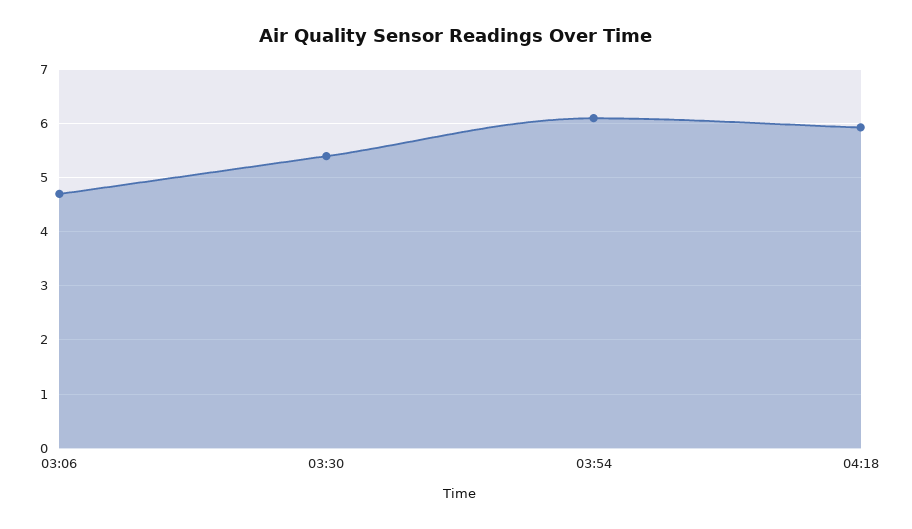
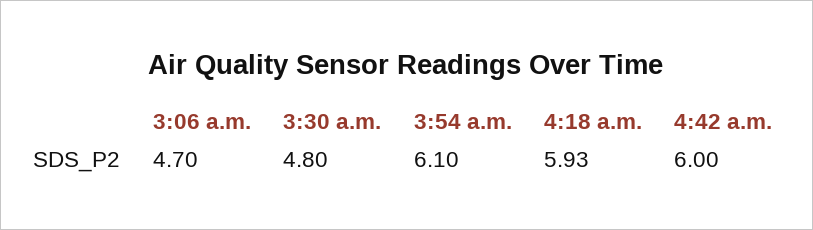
03:30: 5.4 -> 4.8
4:42 a.m.: none -> 6

